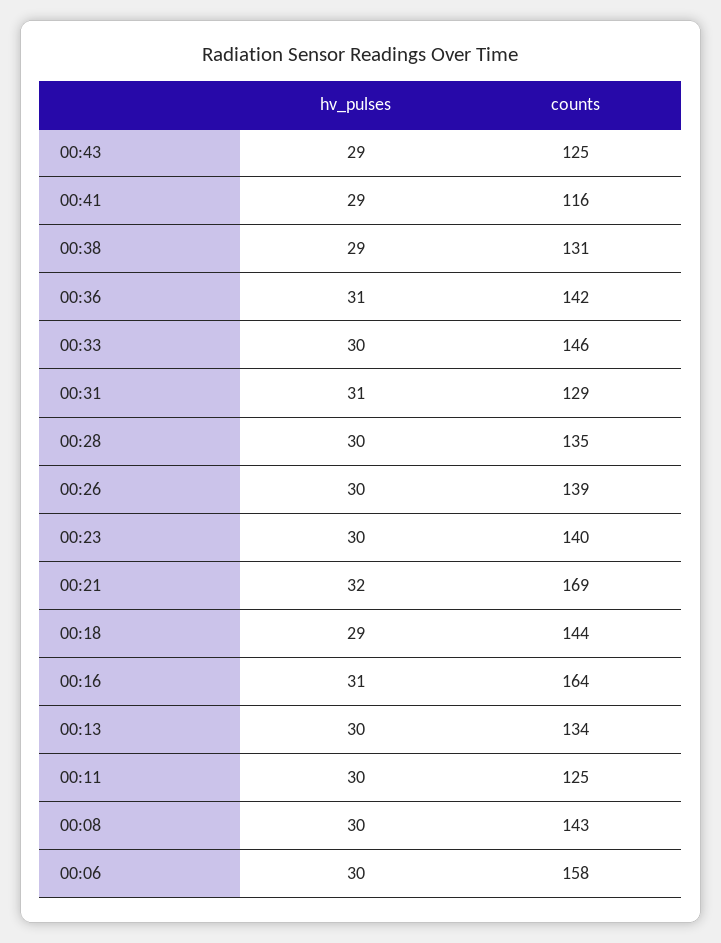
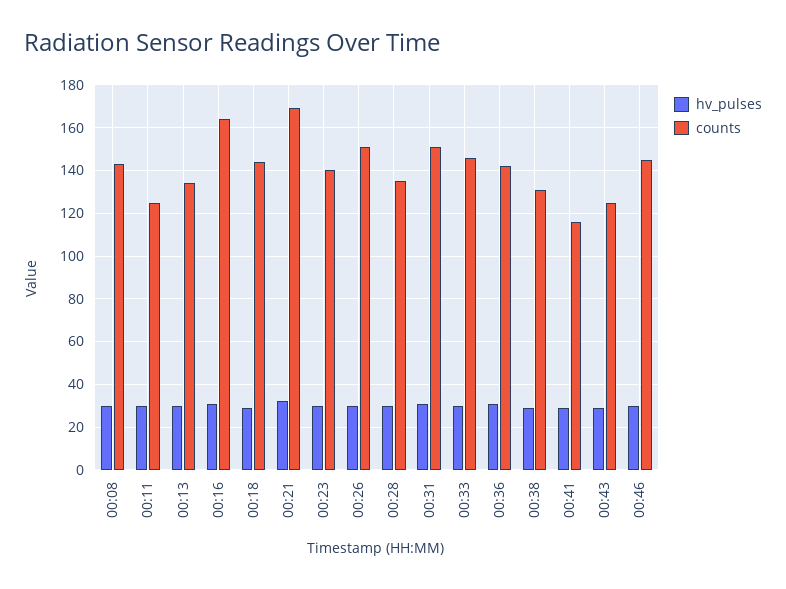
counts, 00:31: 129 -> 150
counts, 00:26: 139 -> 150
hv_pulses, 00:06: 30 -> none
counts, 00:06: 158 -> none
hv_pulses, 00:46: none -> 30
counts, 00:46: none -> 145

